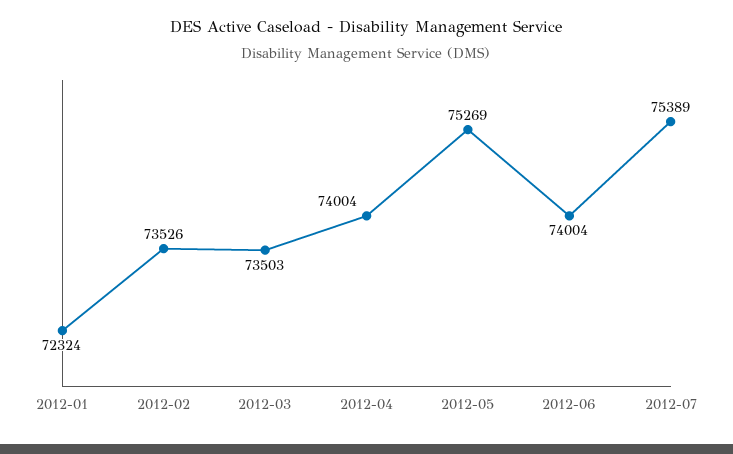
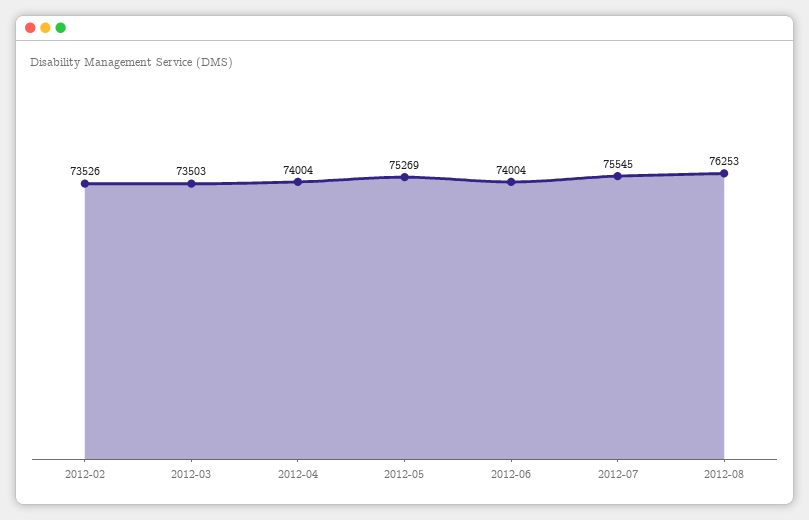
2012-01: 72324 -> none
2012-07: 75389 -> 75545
2012-08: none -> 76253

